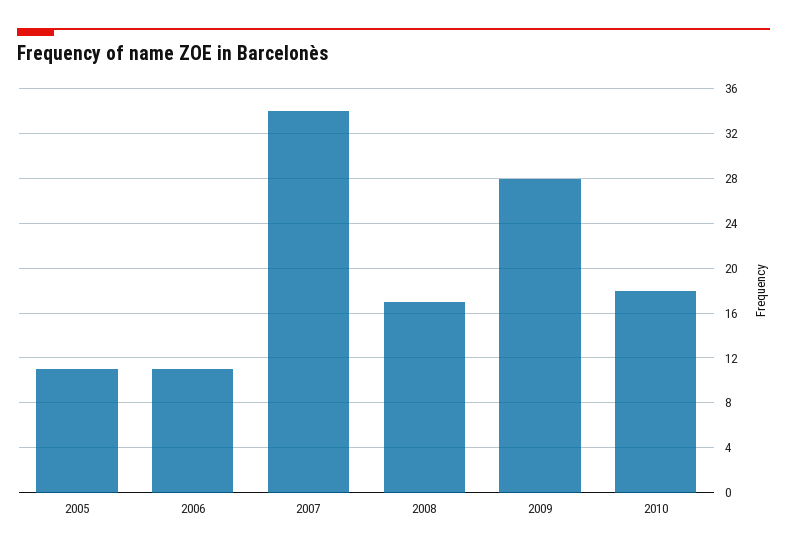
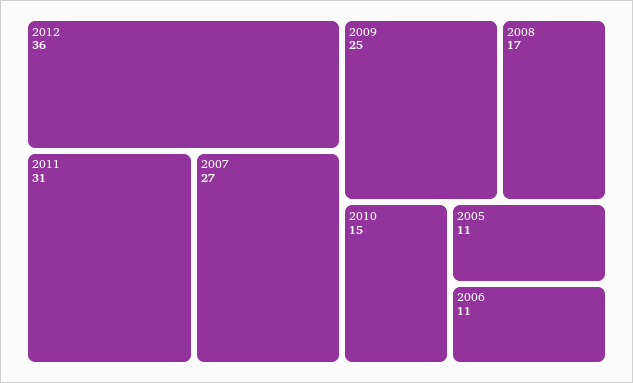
2007: 34 -> 27
2009: 28 -> 25
2010: 18 -> 15
2012: none -> 36
2011: none -> 31

